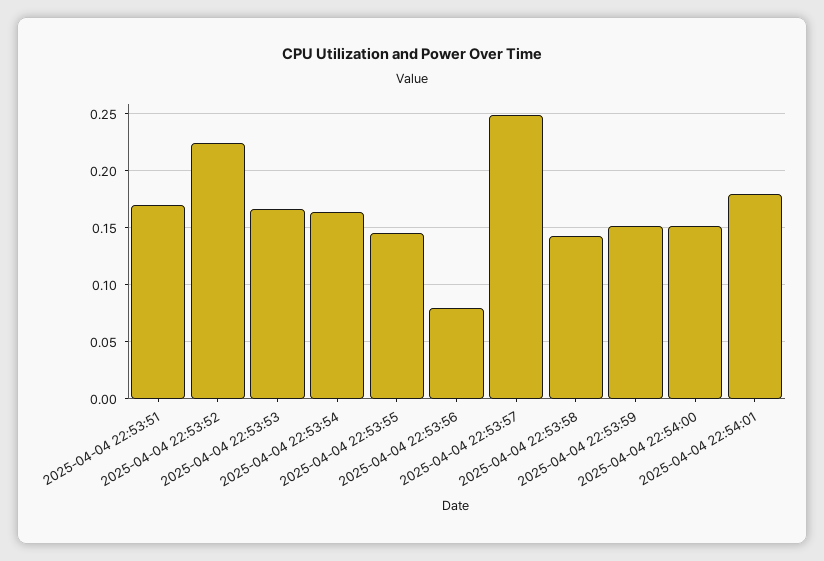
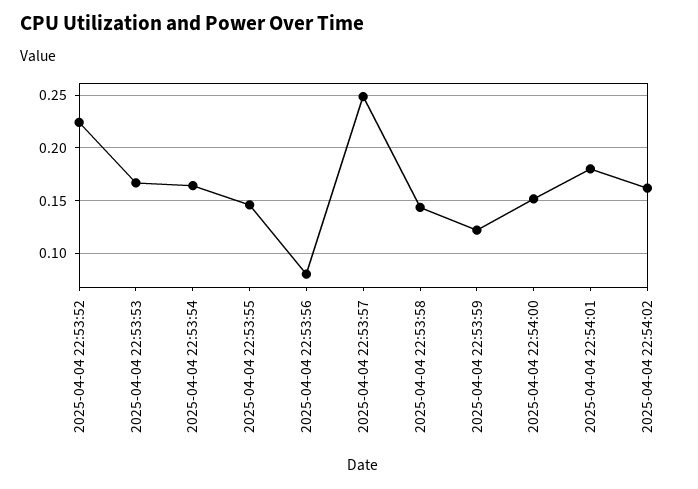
2025-04-04 22:53:51: 0.17 -> none
2025-04-04 22:53:59: 0.15 -> 0.12
2025-04-04 22:54:02: none -> 0.16

